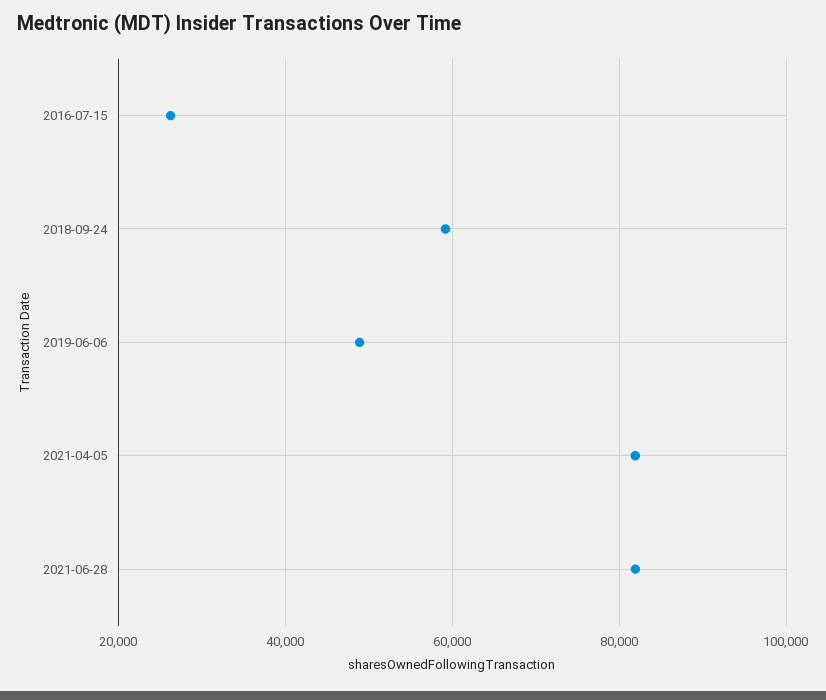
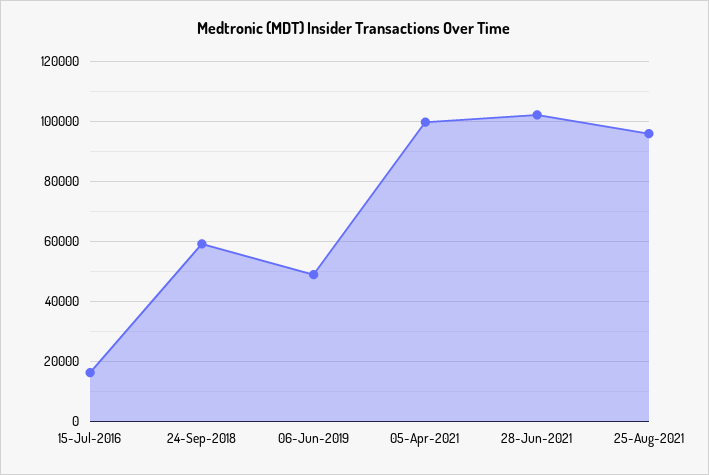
2016-07-15: 26000 -> 16000
2021-04-05: 82000 -> 100000
2021-06-28: 82000 -> 102000
25-Aug-2021: none -> 96000

